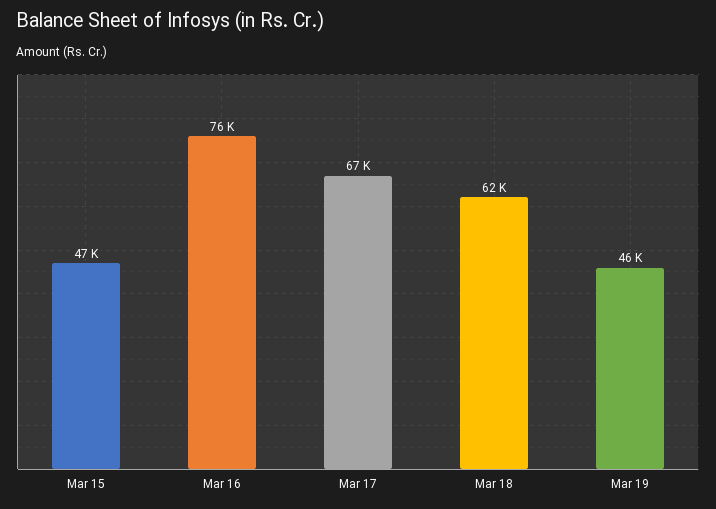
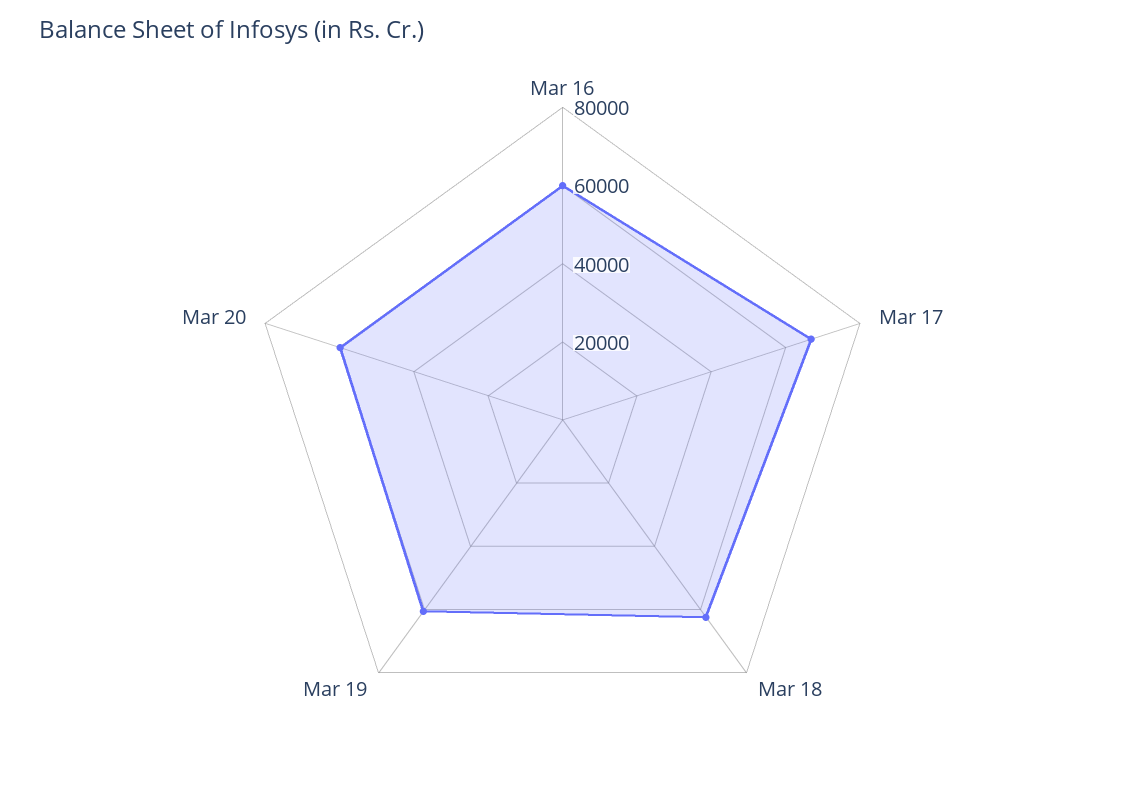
Mar 15: 47000 -> none
Mar 16: 76000 -> 60000
Mar 19: 46000 -> 60000
Mar 20: none -> 60000

